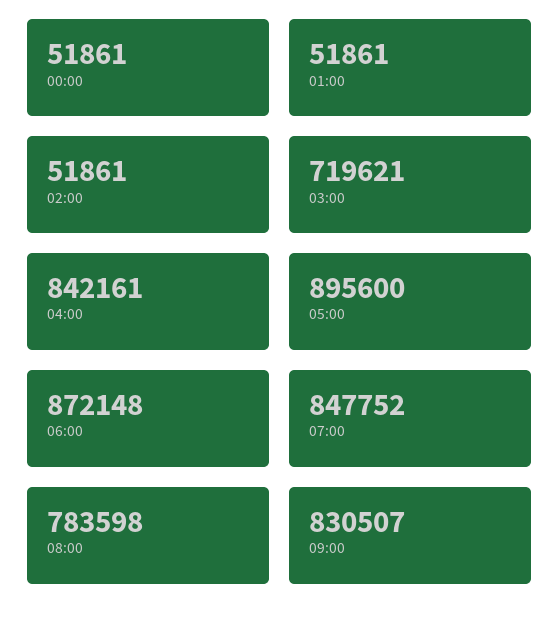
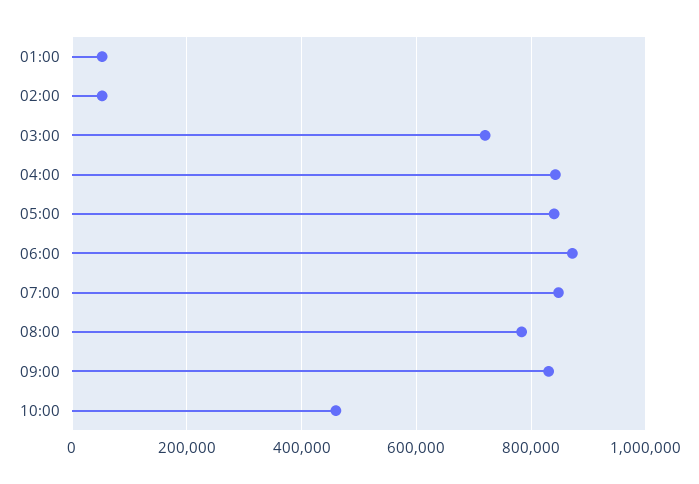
00:00: 51861 -> none
05:00: 895600 -> 840000
10:00: none -> 460000

